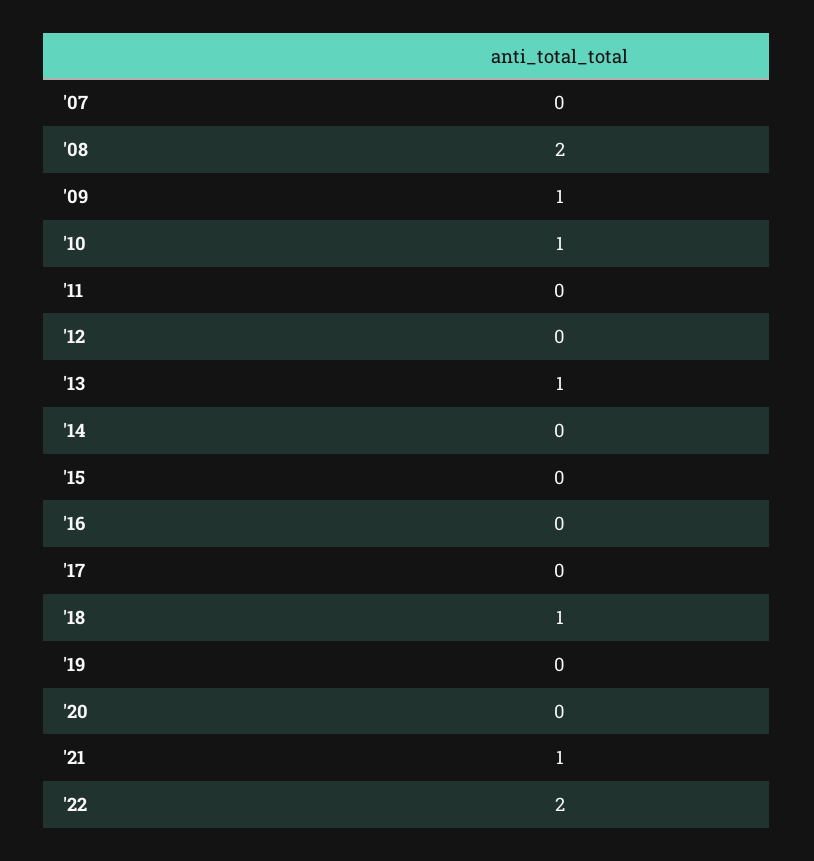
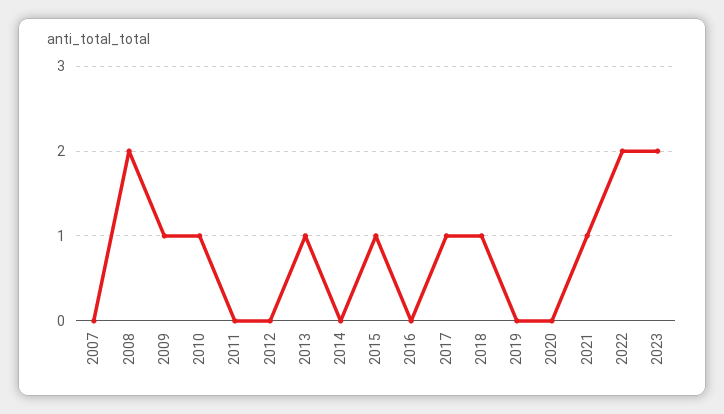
'15: 0 -> 1
'17: 0 -> 1
2023: none -> 2

